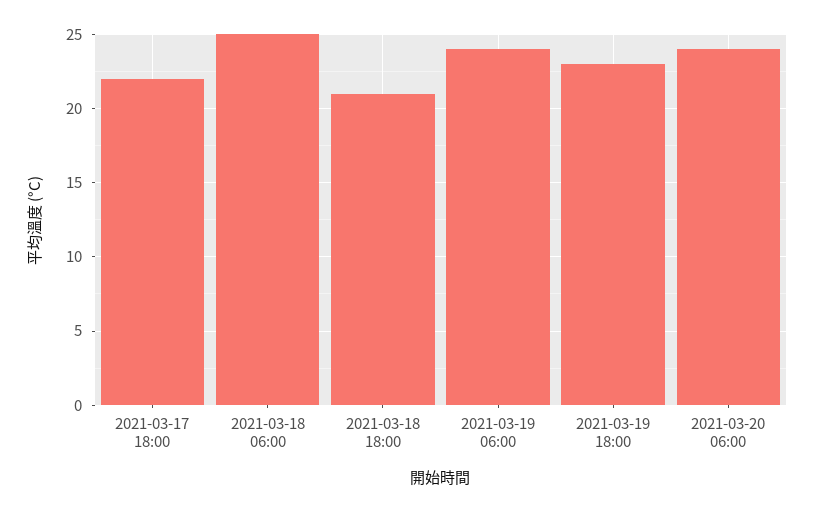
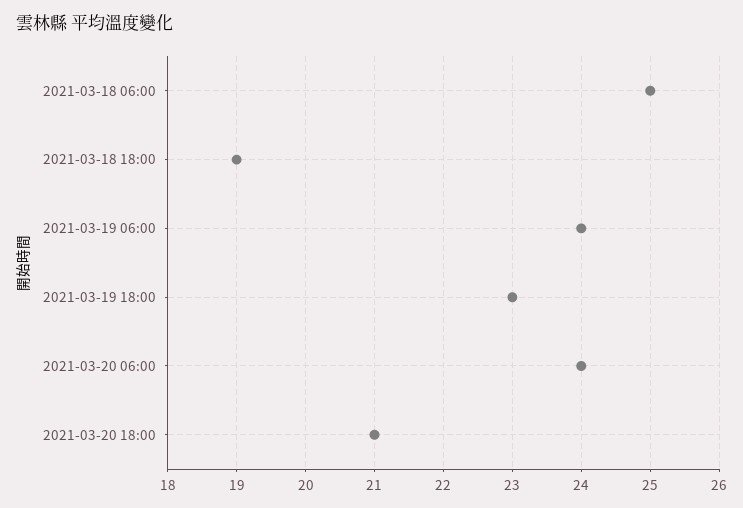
2021-03-17 18:00: 22 -> none
2021-03-18 18:00: 21 -> 19
2021-03-20 18:00: none -> 21

